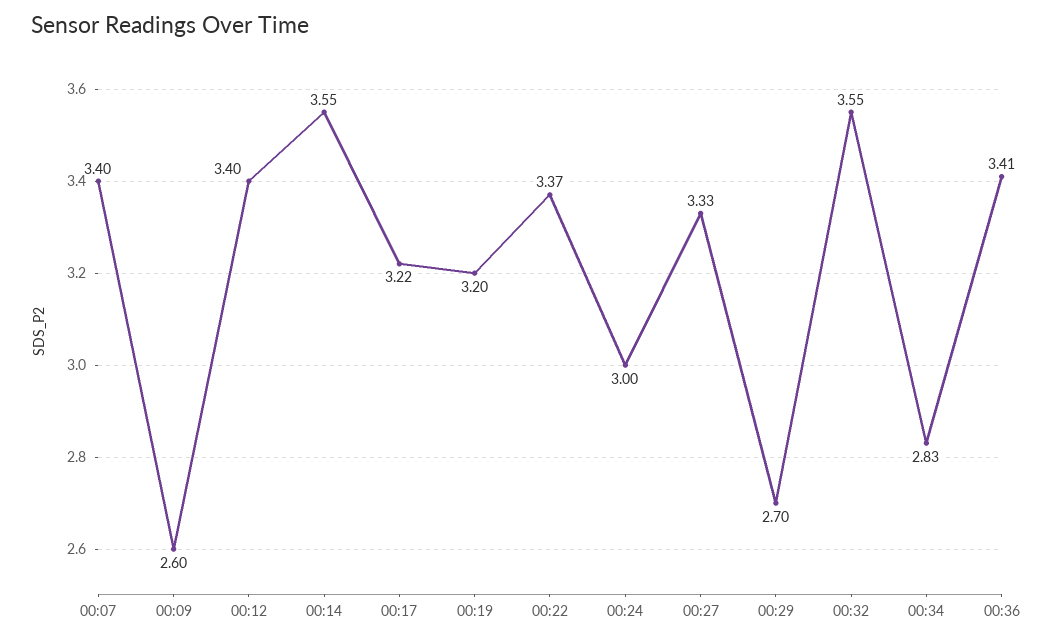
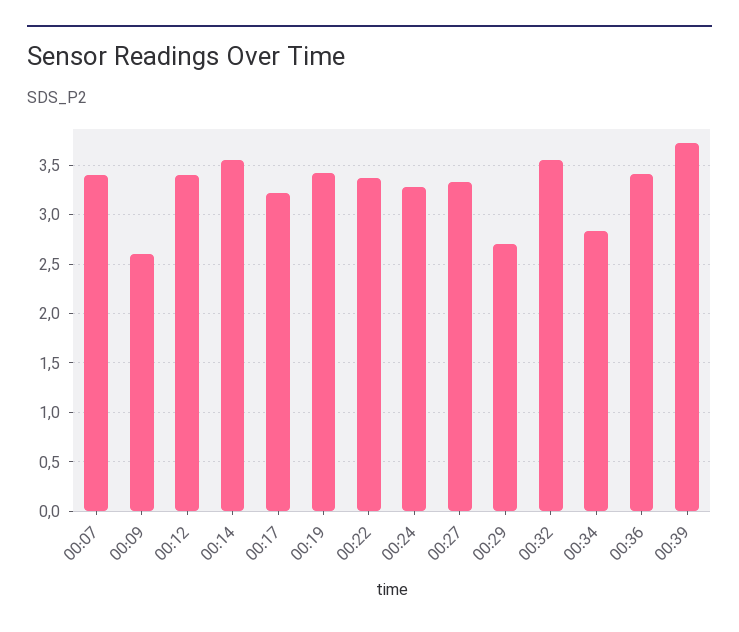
00:19: 3.2 -> 3.4
00:24: 3 -> 3.3
00:39: none -> 3.7

